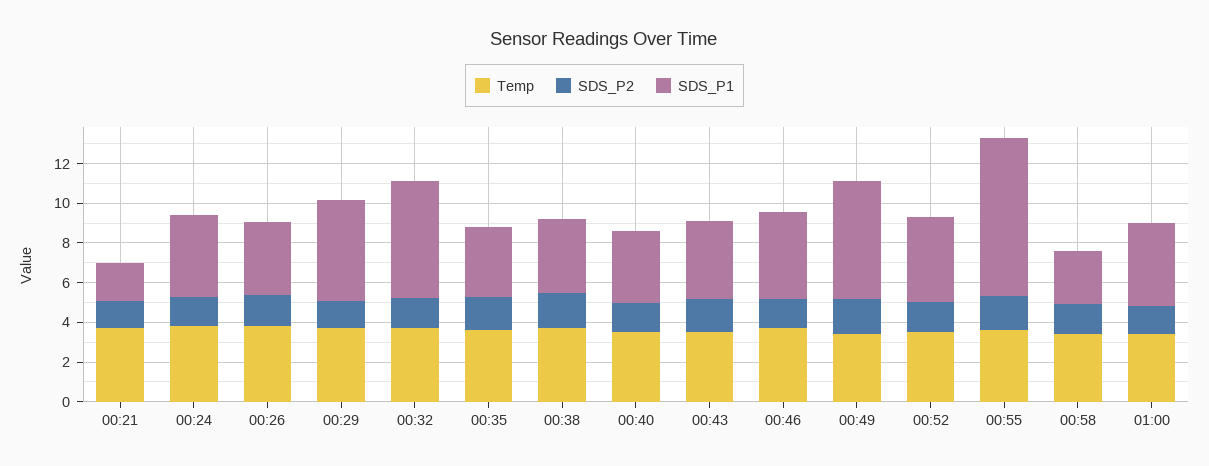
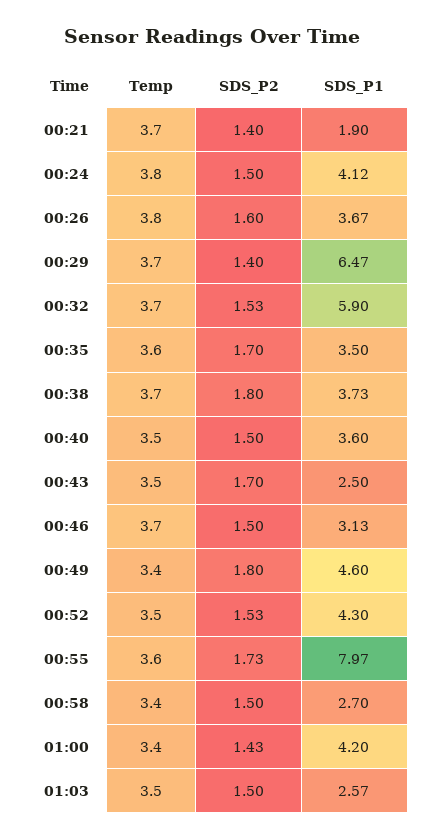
SDS_P1, 00:29: 5 -> 6.47
SDS_P1, 00:43: 4 -> 2.5
SDS_P1, 00:46: 4.5 -> 3.13
SDS_P1, 00:49: 6 -> 4.6
Temp, 01:03: none -> 3.5
SDS_P2, 01:03: none -> 1.5
SDS_P1, 01:03: none -> 2.57

